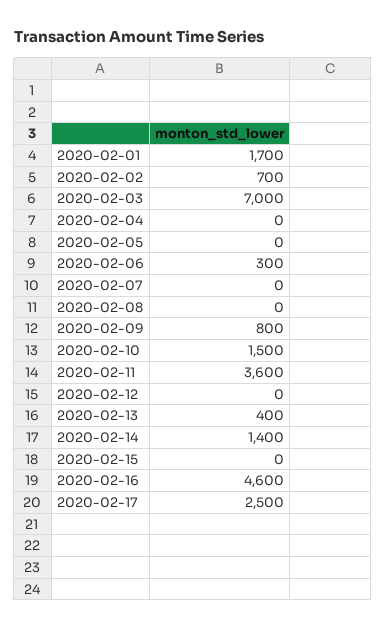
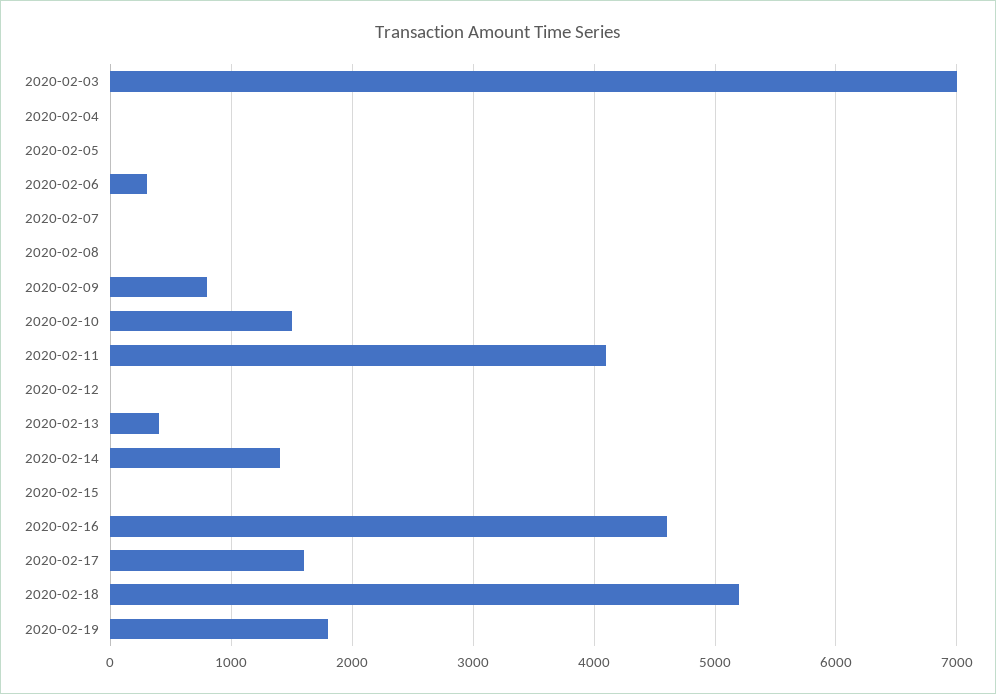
2020-02-01: 1700 -> none
2020-02-02: 700 -> none
2020-02-11: 3600 -> 4100
2020-02-17: 2500 -> 1600
2020-02-18: none -> 5200
2020-02-19: none -> 1800

